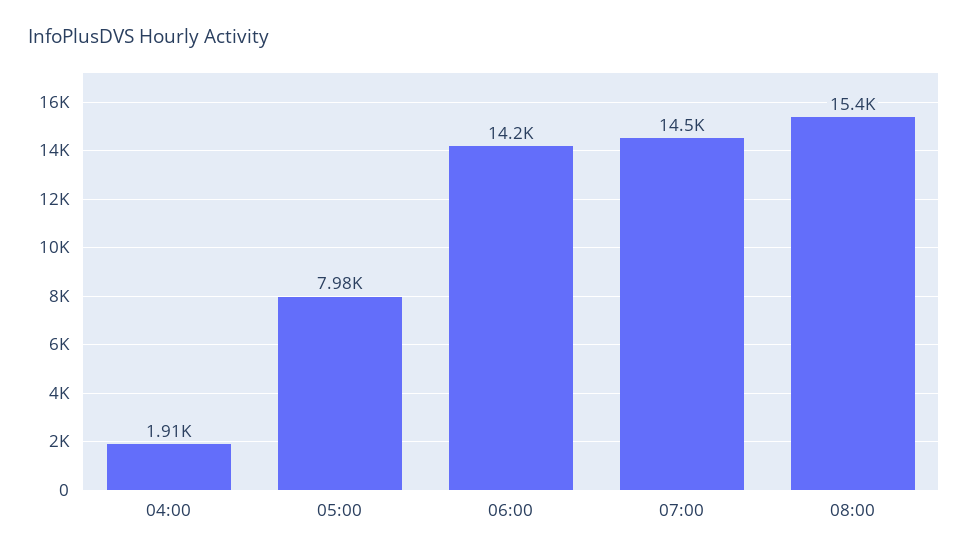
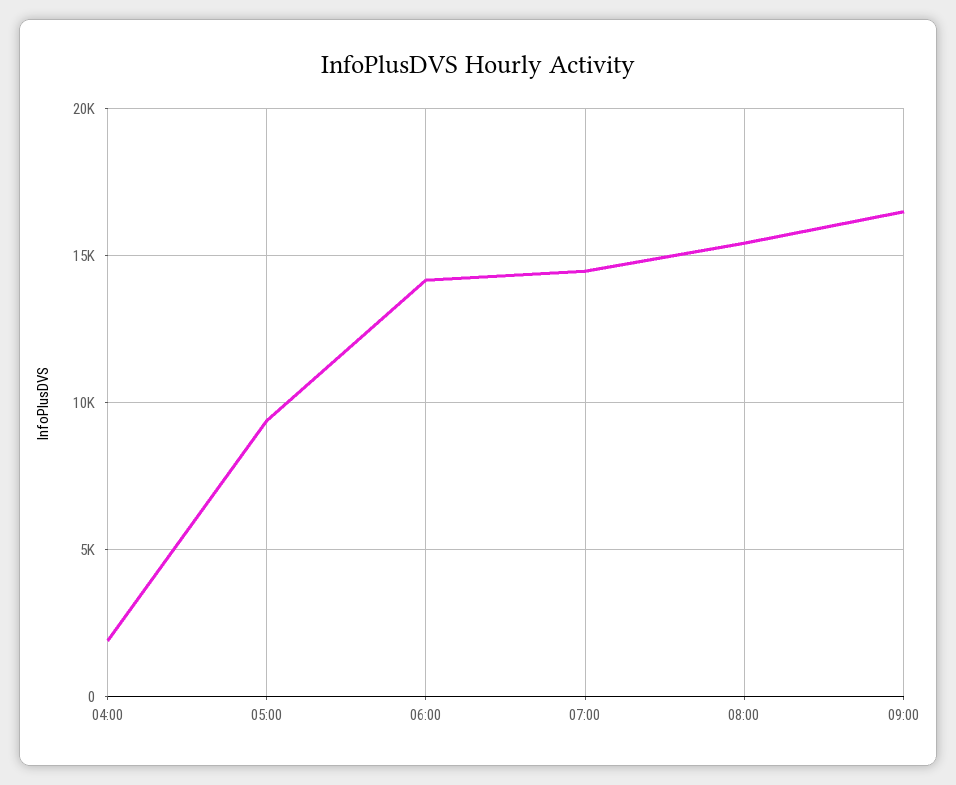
05:00: 7980 -> 9500
09:00: none -> 16500

